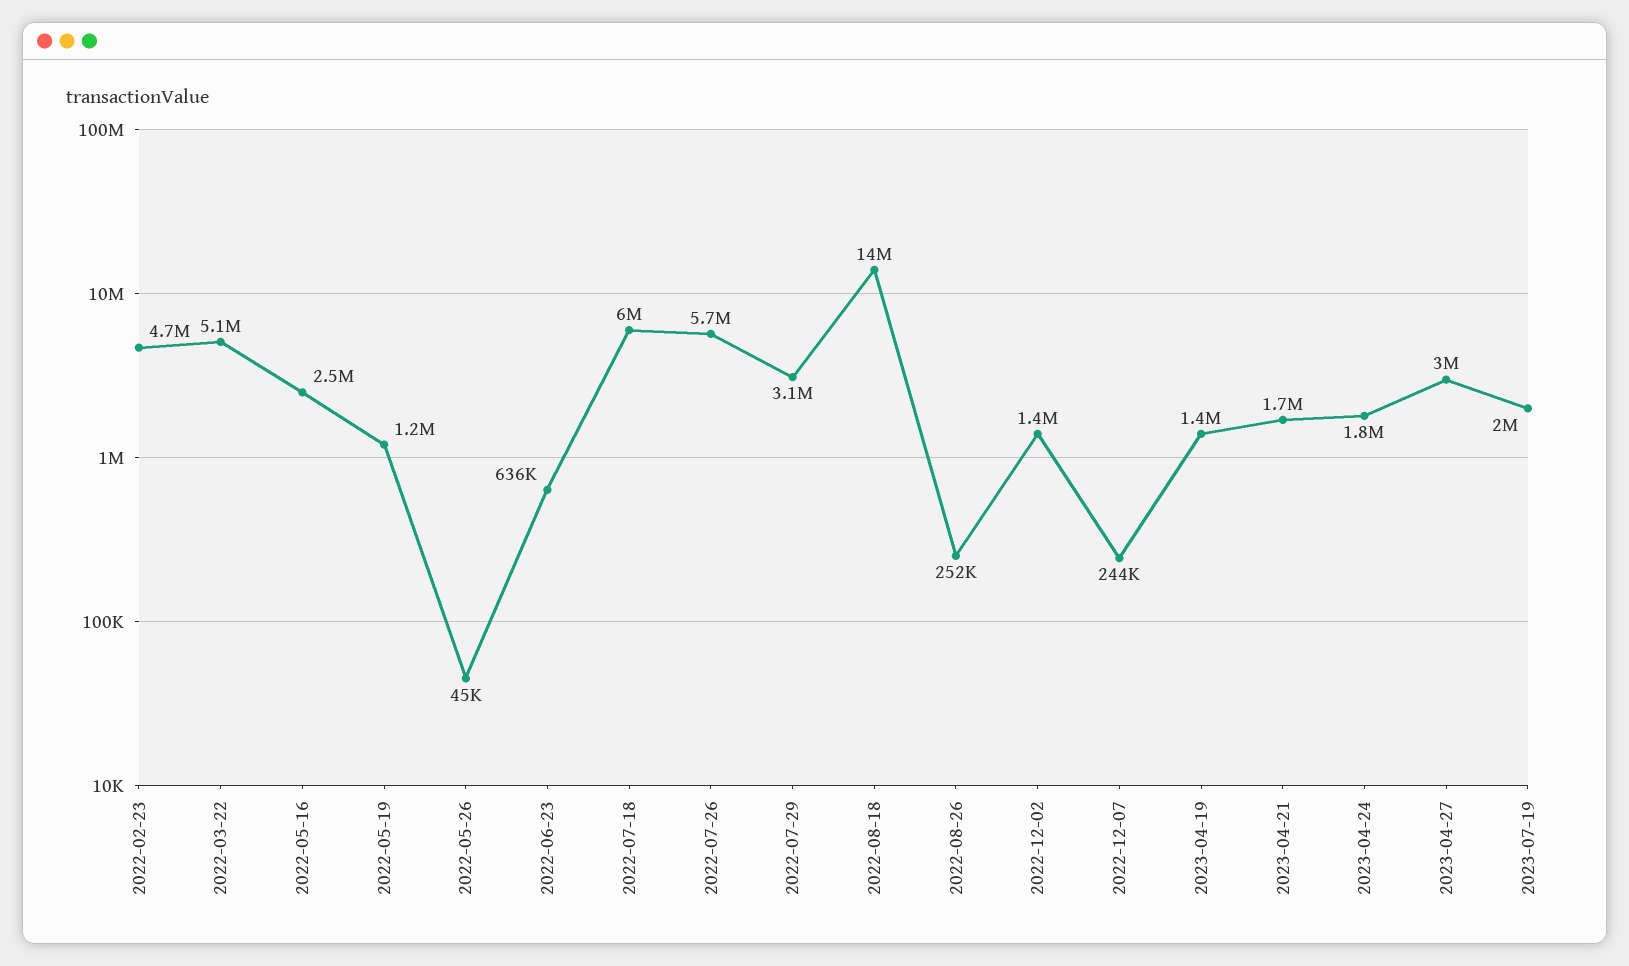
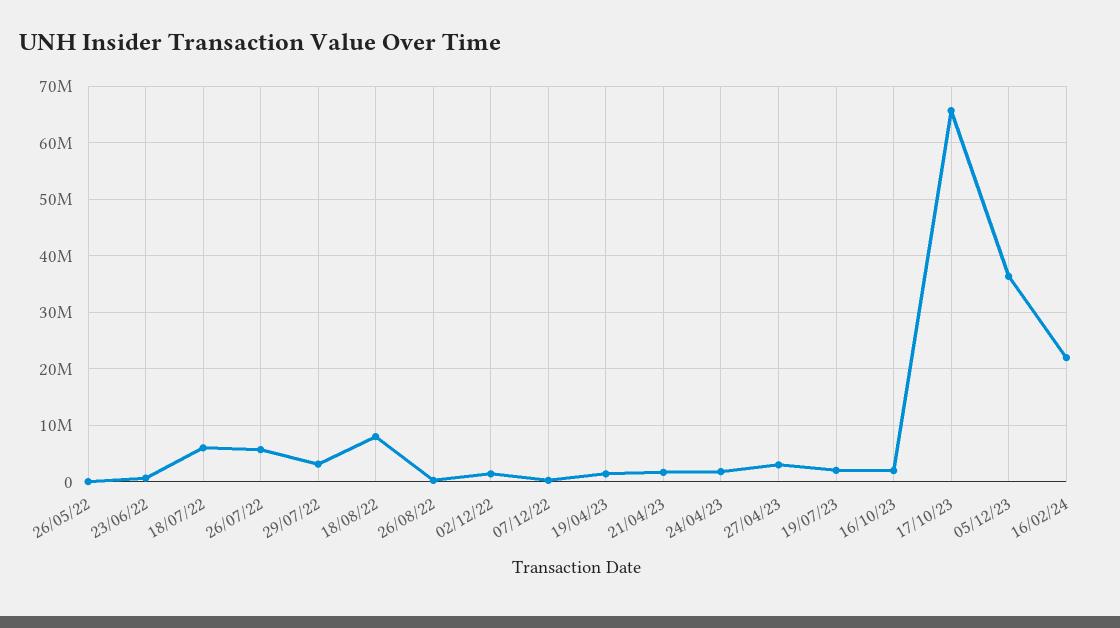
2022-02-23: 4700000 -> none
2022-03-22: 5100000 -> none
2022-05-16: 2500000 -> none
2022-05-19: 1200000 -> none
2022-08-18: 14000000 -> 8000000
16/10/23: none -> 2000000
17/10/23: none -> 66000000
05/12/23: none -> 36000000
16/02/24: none -> 22000000

